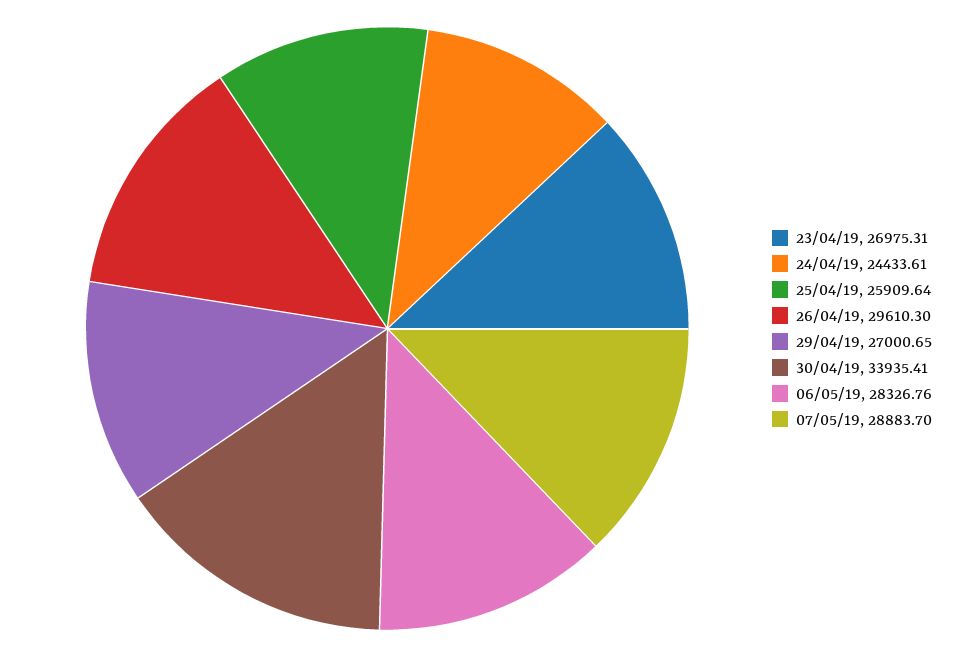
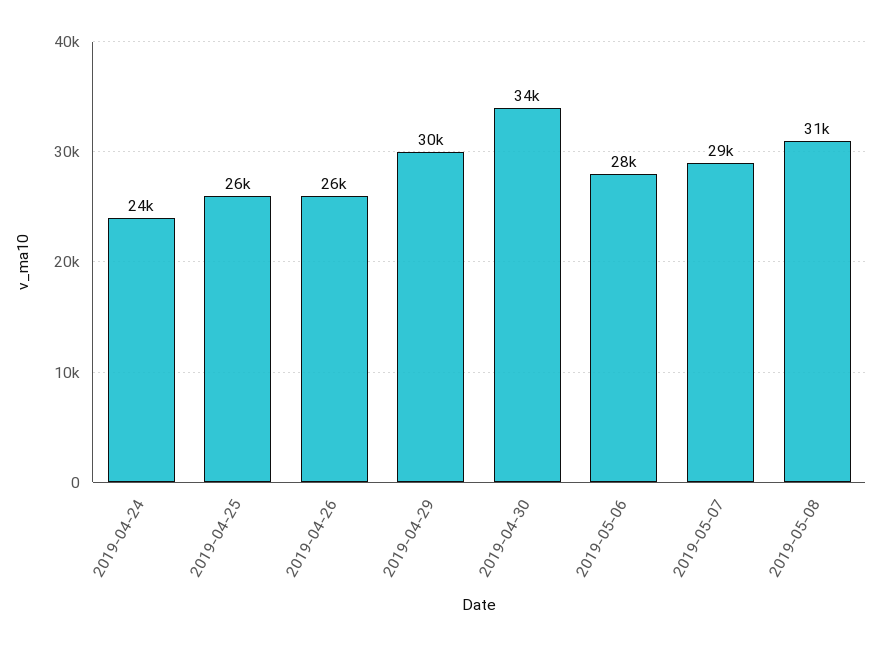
23/04/19: 26975.31 -> none
26/04/19: 29610.3 -> 26000
29/04/19: 27000.65 -> 30000
2019-05-08: none -> 31000

